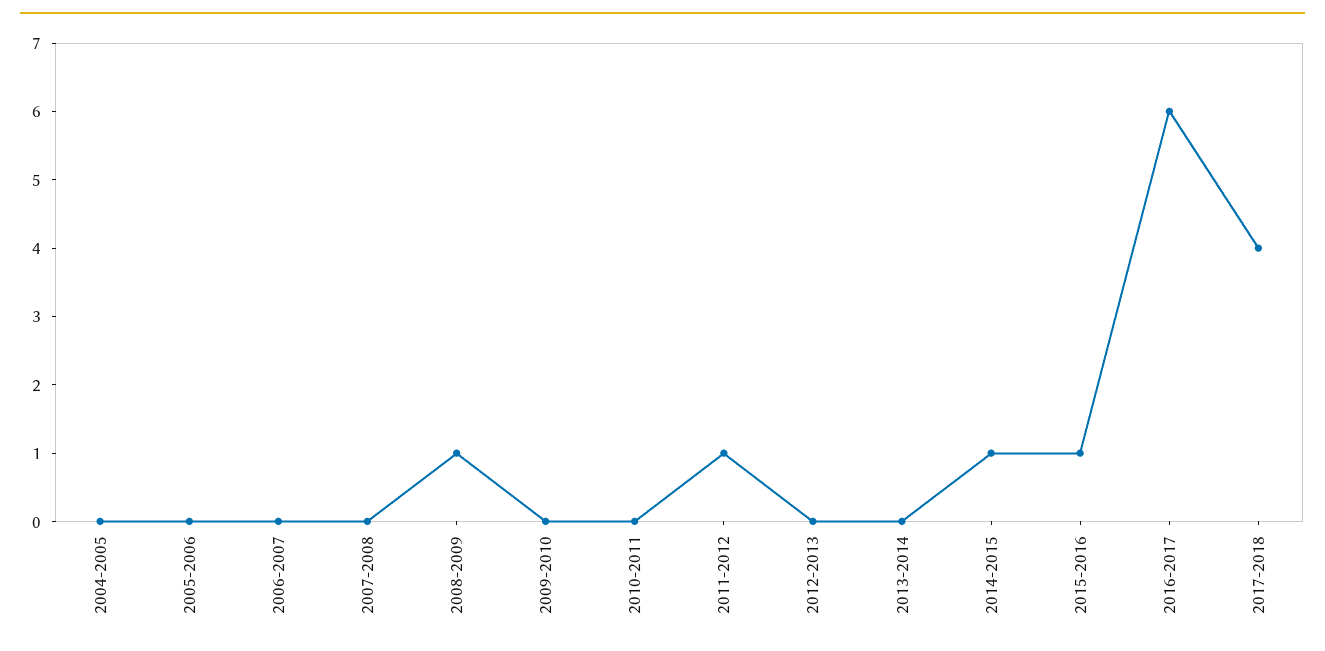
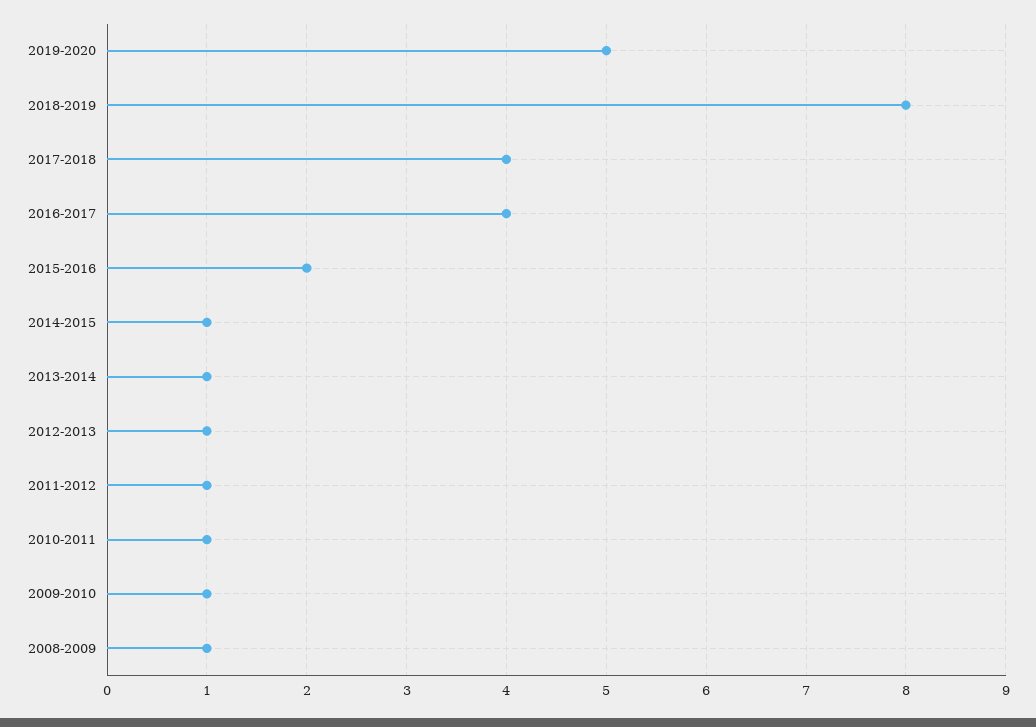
2004-2005: 0 -> none
2005-2006: 0 -> none
2006-2007: 0 -> none
2007-2008: 0 -> none
2009-2010: 0 -> 1
2010-2011: 0 -> 1
2012-2013: 0 -> 1
2013-2014: 0 -> 1
2015-2016: 1 -> 2
2016-2017: 6 -> 4
2019-2020: none -> 5
2018-2019: none -> 8

